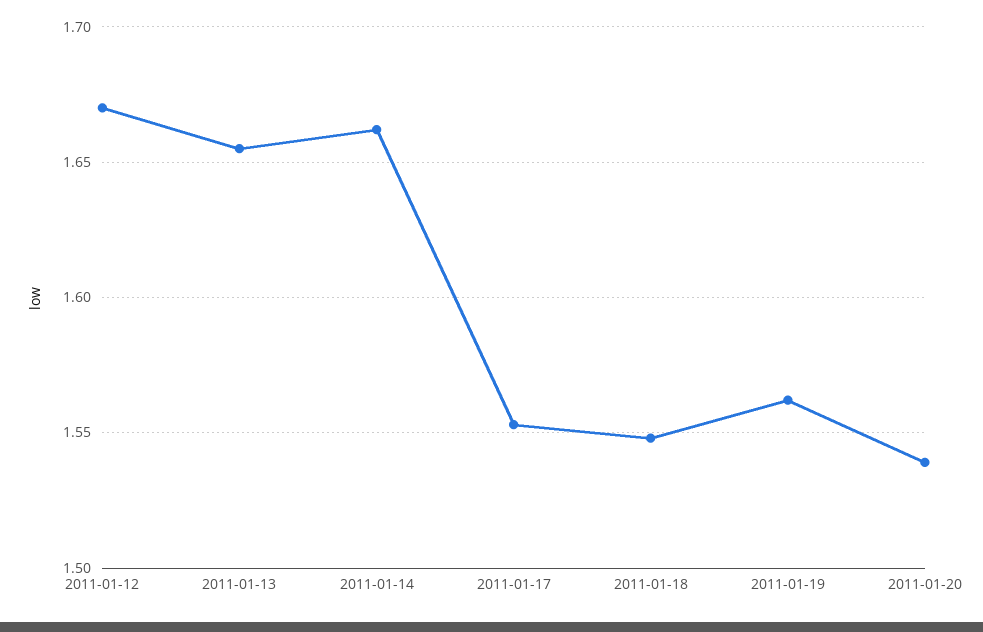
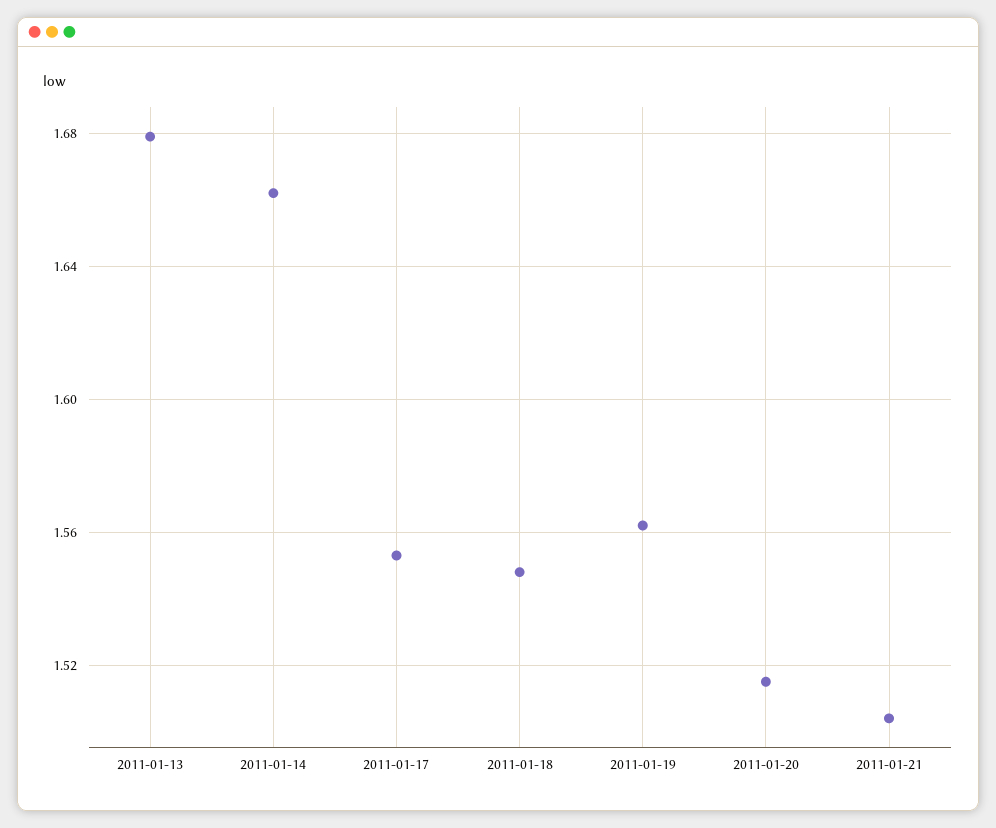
2011-01-12: 1.67 -> none
2011-01-13: 1.655 -> 1.68
2011-01-20: 1.54 -> 1.515
2011-01-21: none -> 1.505

